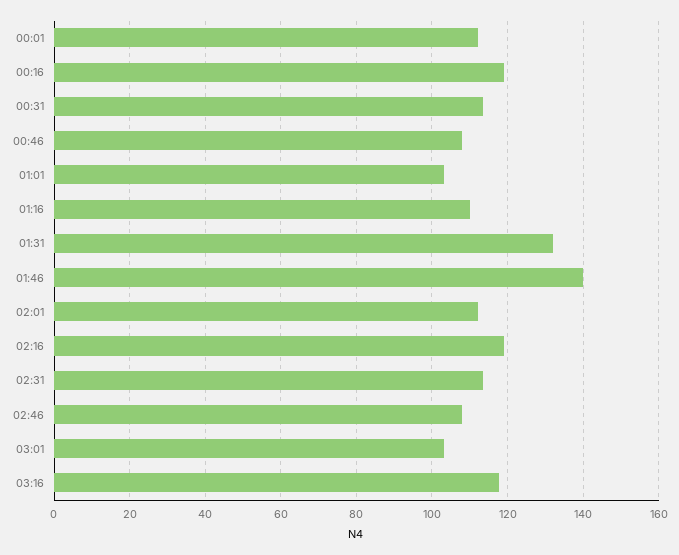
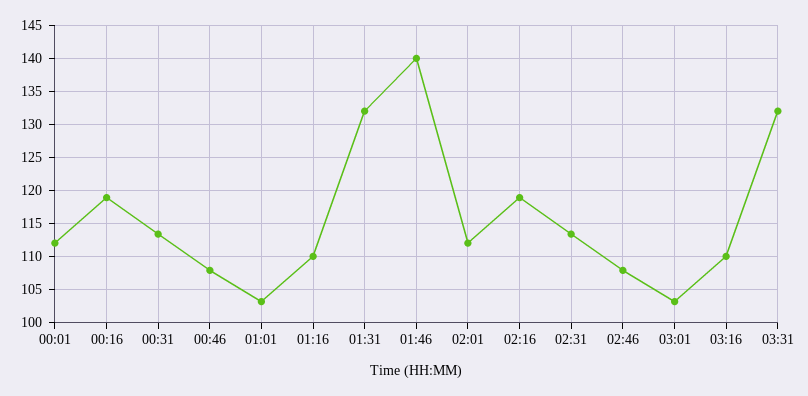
03:16: 118 -> 110
03:31: none -> 132

